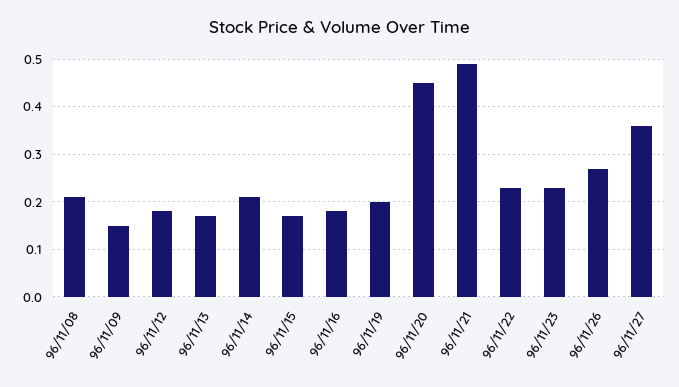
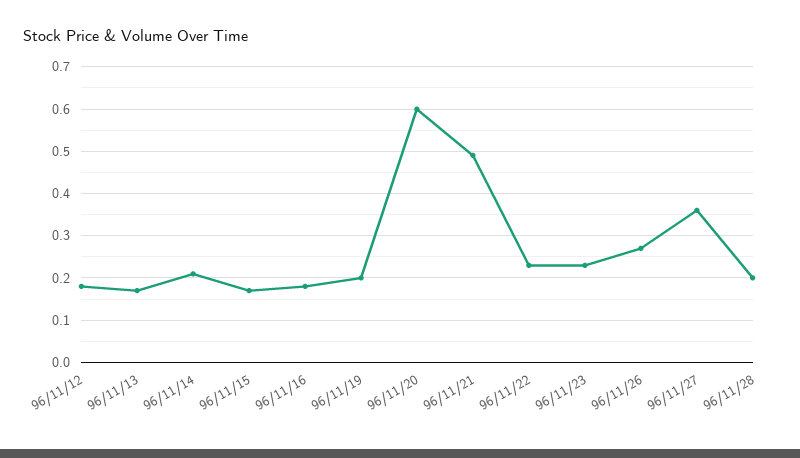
96/11/08: 0.2 -> none
96/11/09: 0.15 -> none
96/11/20: 0.45 -> 0.6
96/11/28: none -> 0.2

